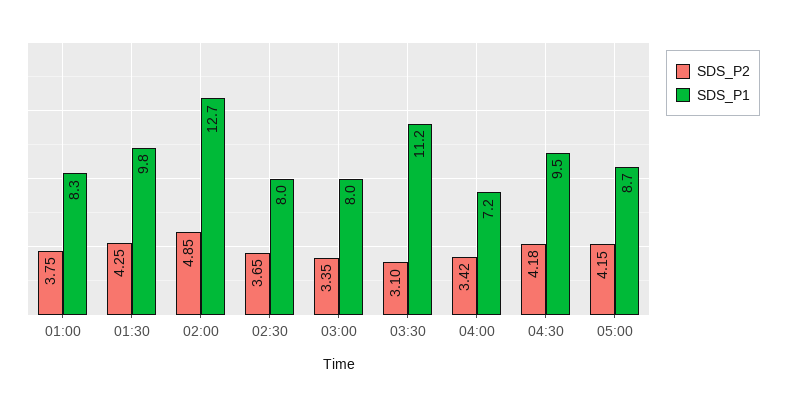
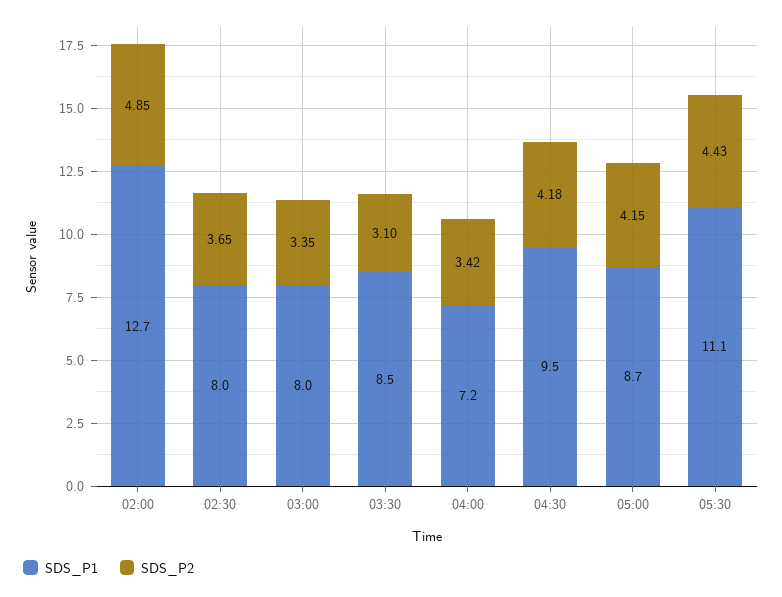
SDS_P2, 01:00: 3.75 -> none
SDS_P1, 01:00: 8.3 -> none
SDS_P2, 01:30: 4.25 -> none
SDS_P1, 01:30: 9.8 -> none
SDS_P1, 03:30: 11.2 -> 8.5
SDS_P1, 05:30: none -> 11.1
SDS_P2, 05:30: none -> 4.43

